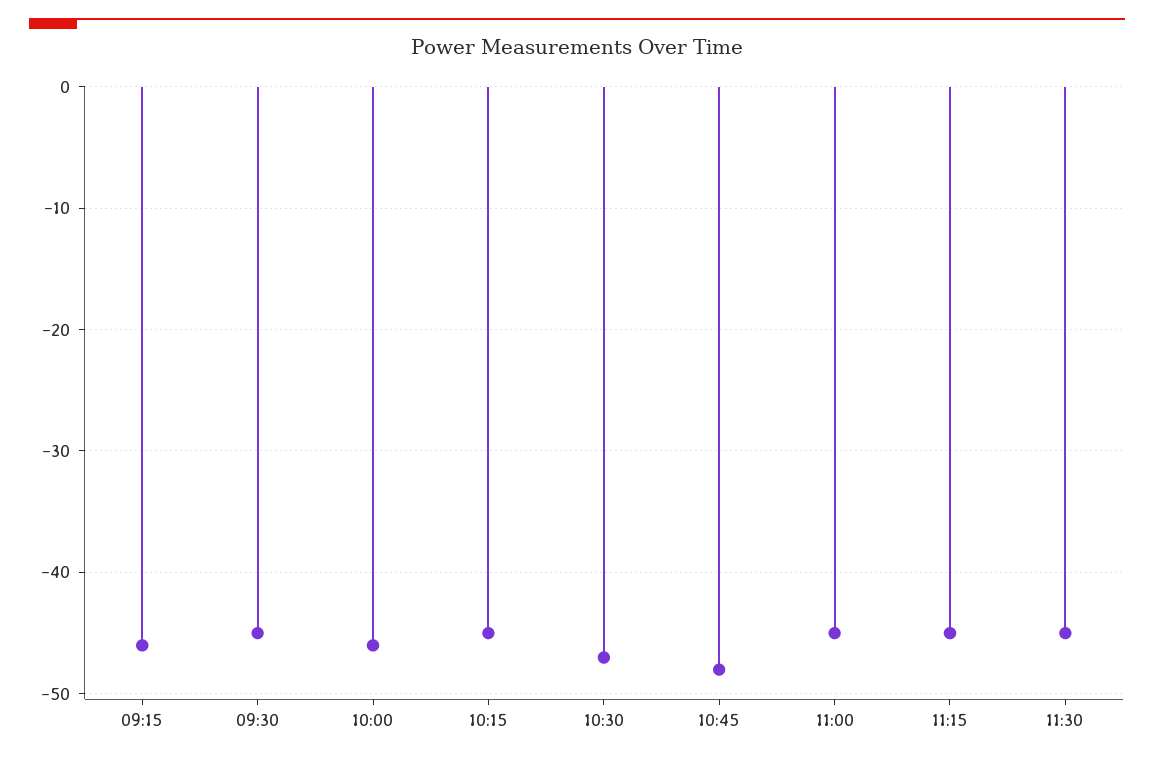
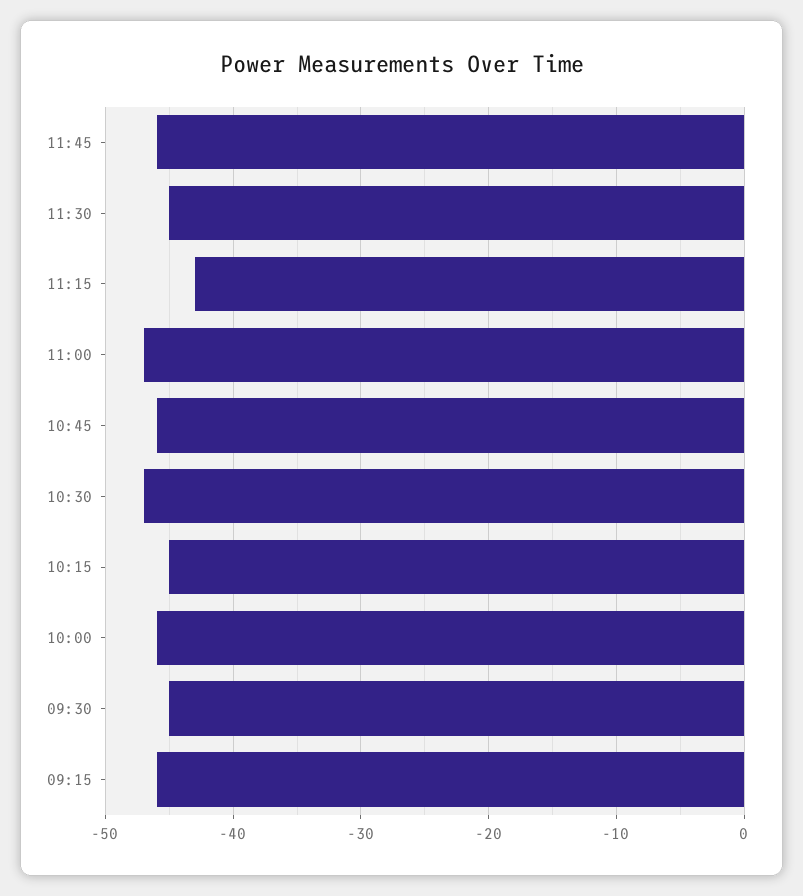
10:45: -48 -> -46
11:00: -45 -> -47
11:15: -45 -> -43
11:45: none -> -46

